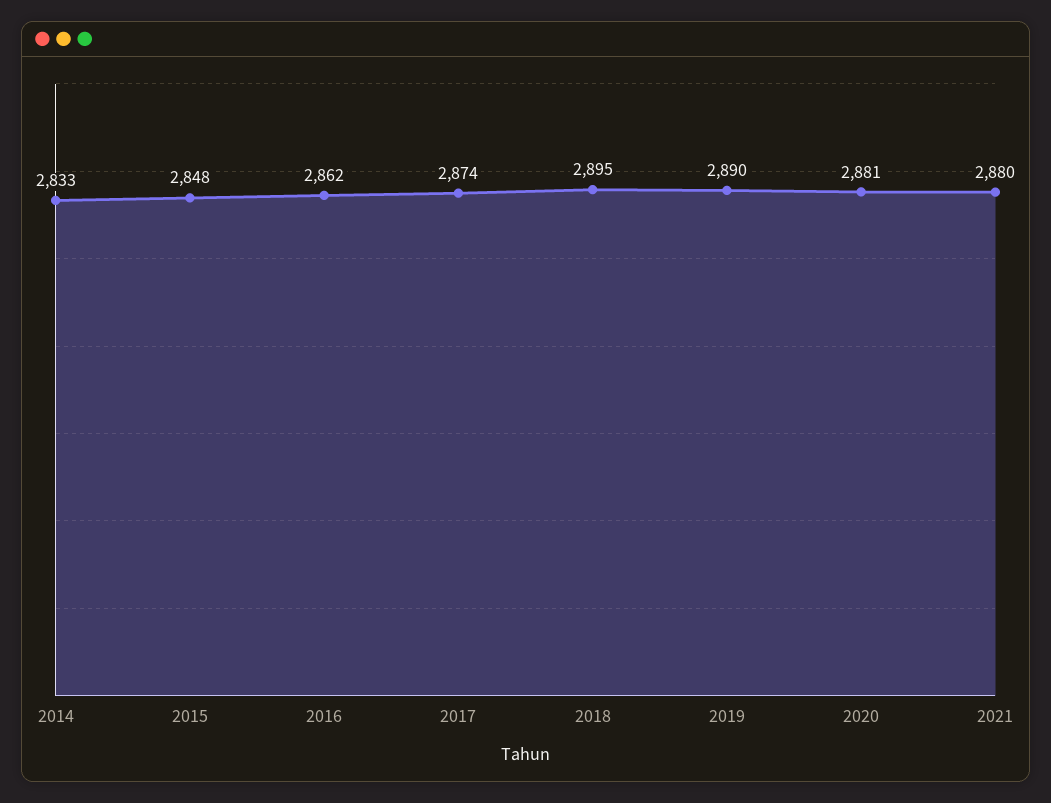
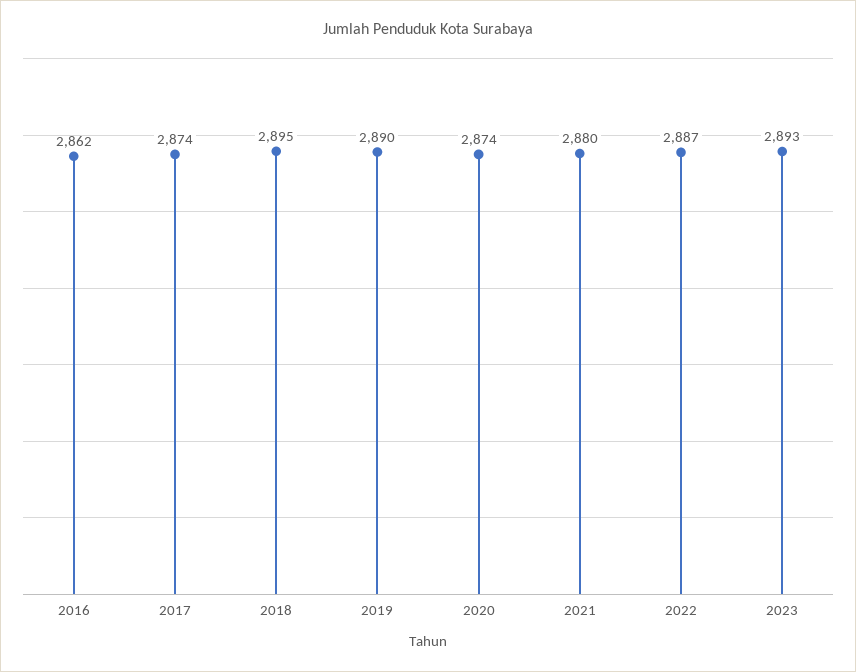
2014: 2833 -> none
2015: 2848 -> none
2020: 2881 -> 2874
2022: none -> 2887
2023: none -> 2893

